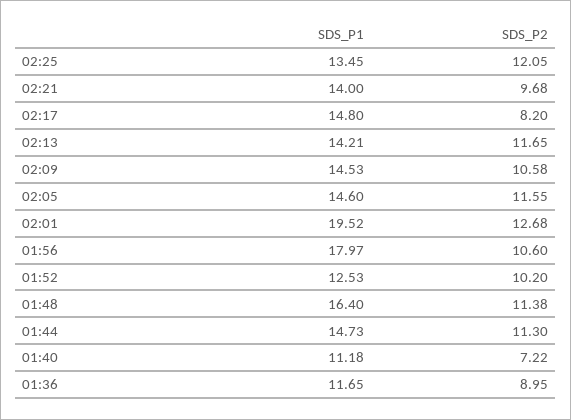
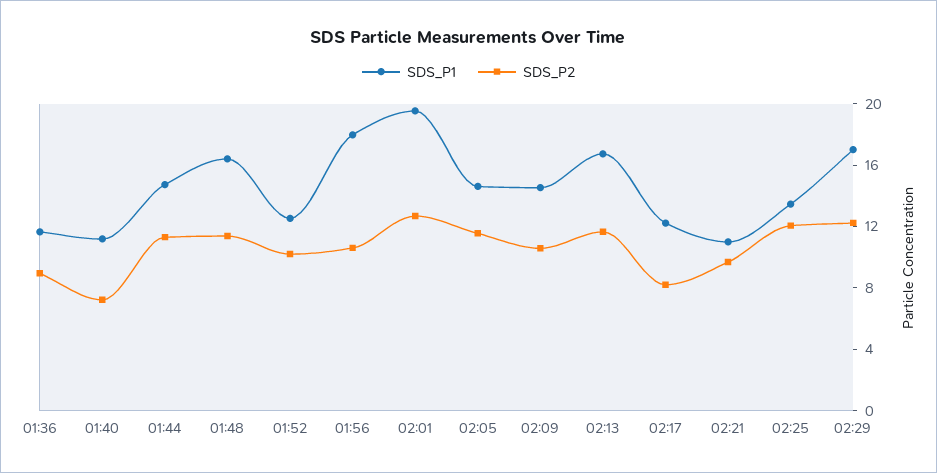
SDS_P1, 02:21: 14 -> 11
SDS_P1, 02:17: 14.8 -> 12
SDS_P1, 02:13: 14.21 -> 17
SDS_P1, 02:29: none -> 17
SDS_P2, 02:29: none -> 12

